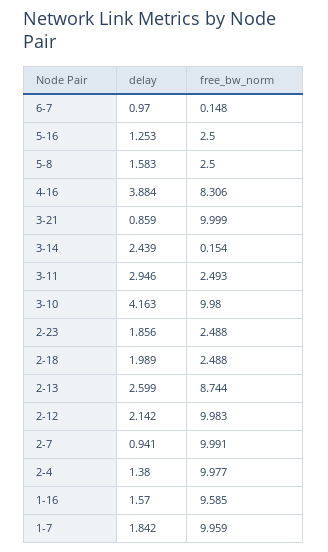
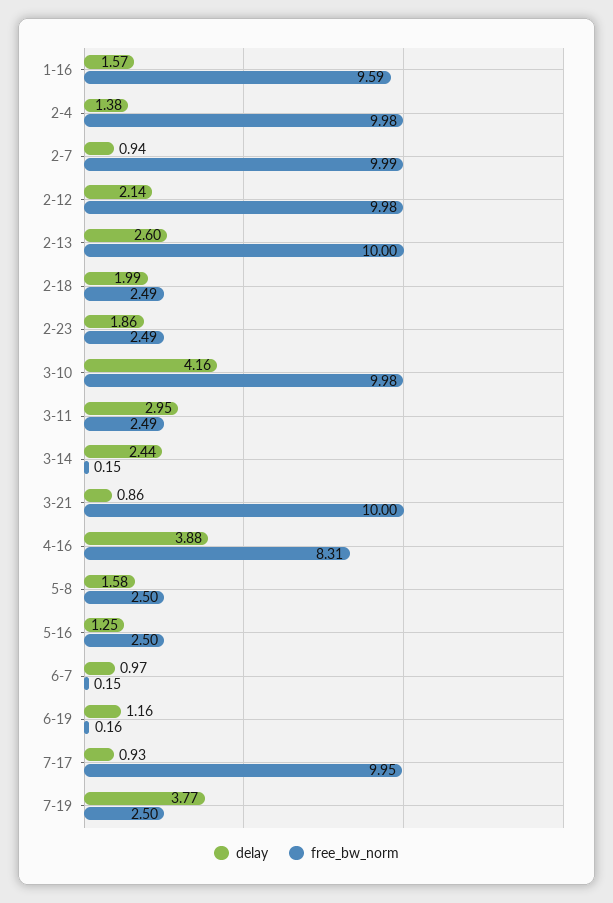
free_bw_norm, 2-13: 8.744 -> 10
delay, 1-7: 1.842 -> none
free_bw_norm, 1-7: 9.959 -> none
delay, 6-19: none -> 1.16
free_bw_norm, 6-19: none -> 0.16
delay, 7-17: none -> 0.93
free_bw_norm, 7-17: none -> 9.95
delay, 7-19: none -> 3.77
free_bw_norm, 7-19: none -> 2.5

